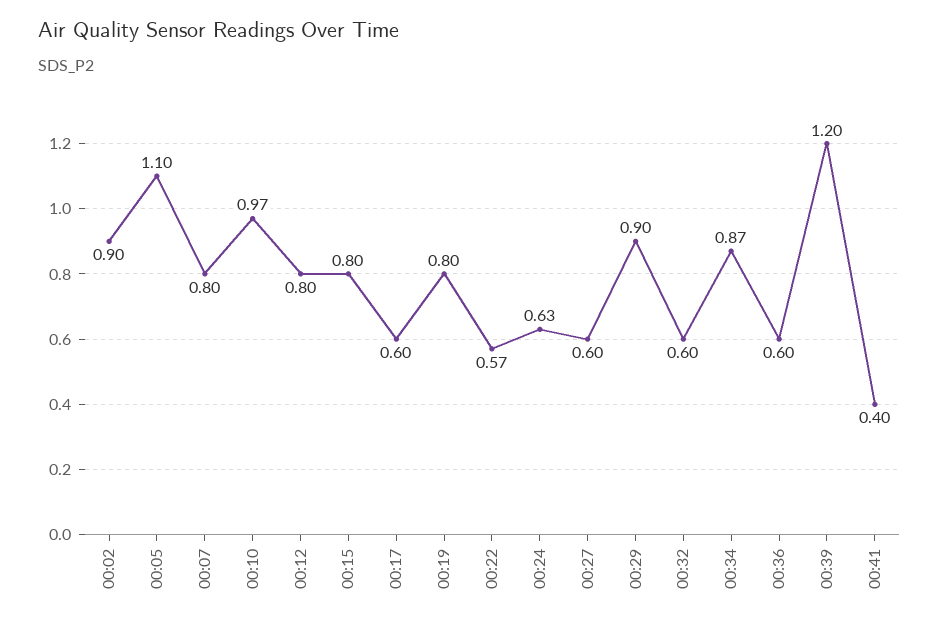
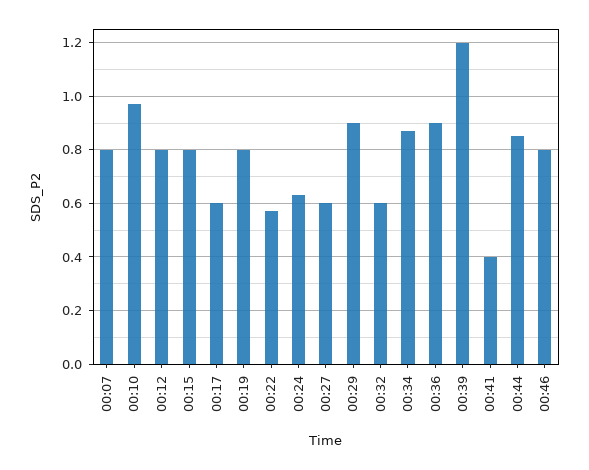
00:02: 0.9 -> none
00:05: 1.1 -> none
00:36: 0.6 -> 0.9
00:44: none -> 0.85
00:46: none -> 0.8

